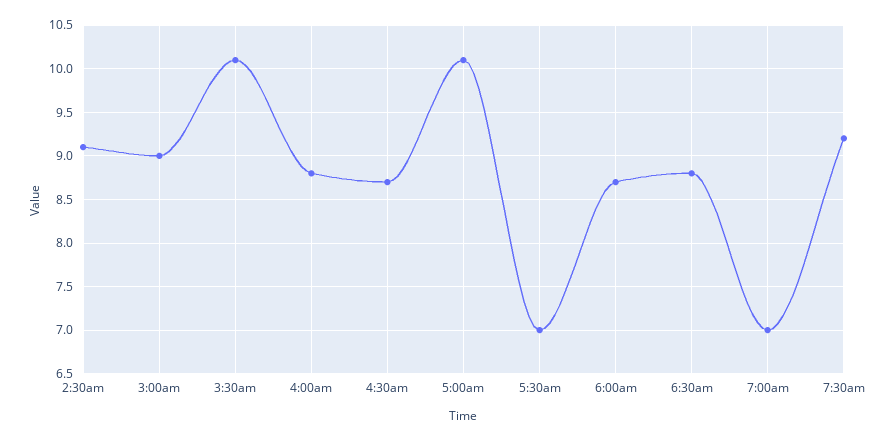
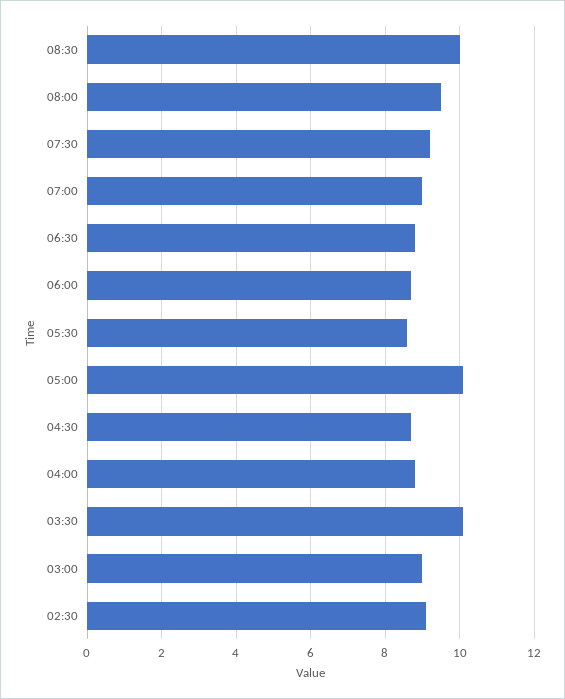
5:30am: 7 -> 8.5
7:00am: 7 -> 9
08:30: none -> 10
08:00: none -> 9.5

